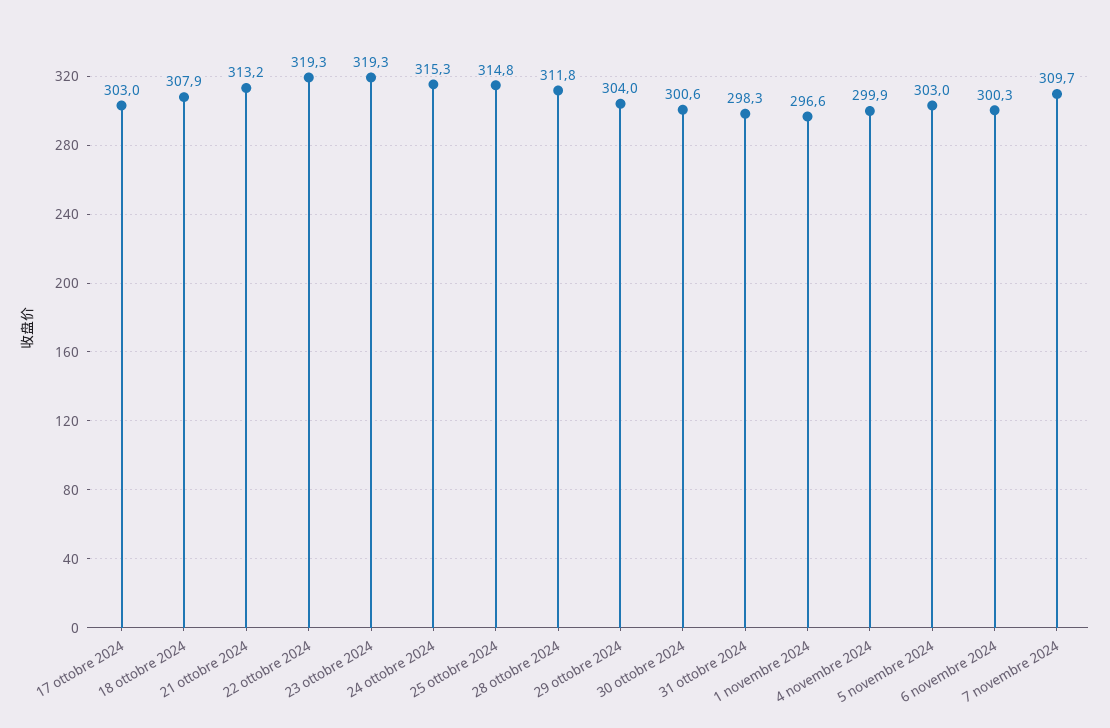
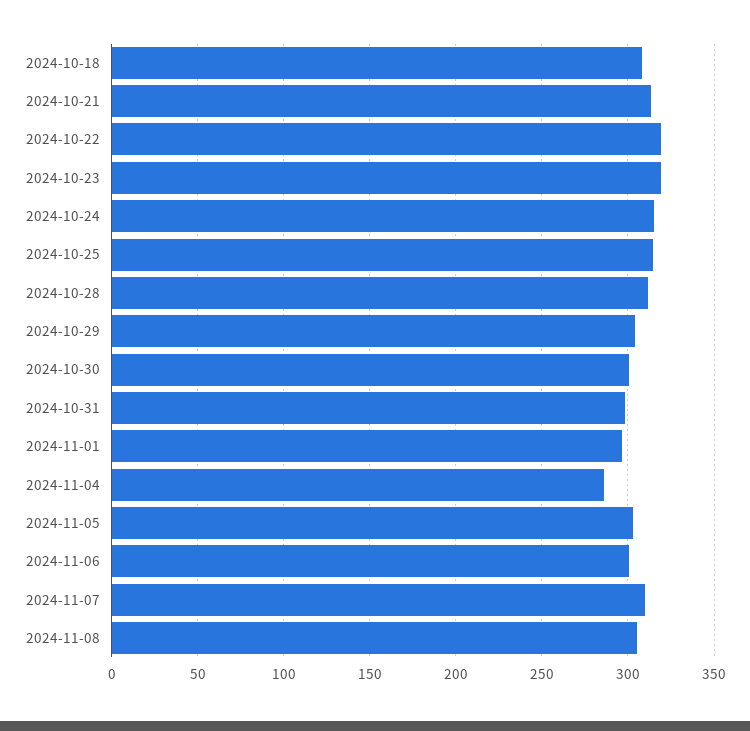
17 ottobre 2024: 303 -> none
4 novembre 2024: 299.9 -> 285
2024-11-08: none -> 305

